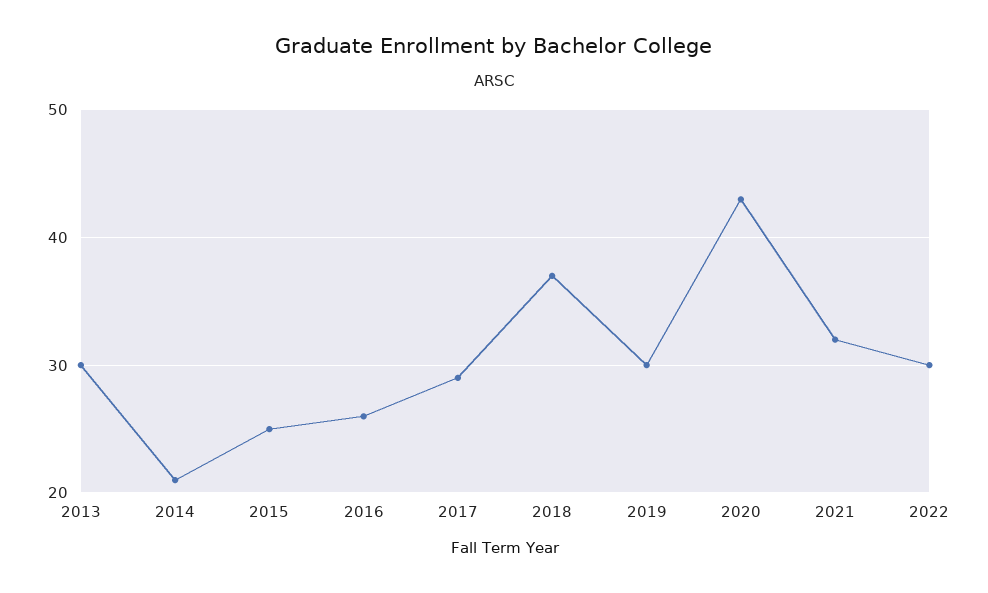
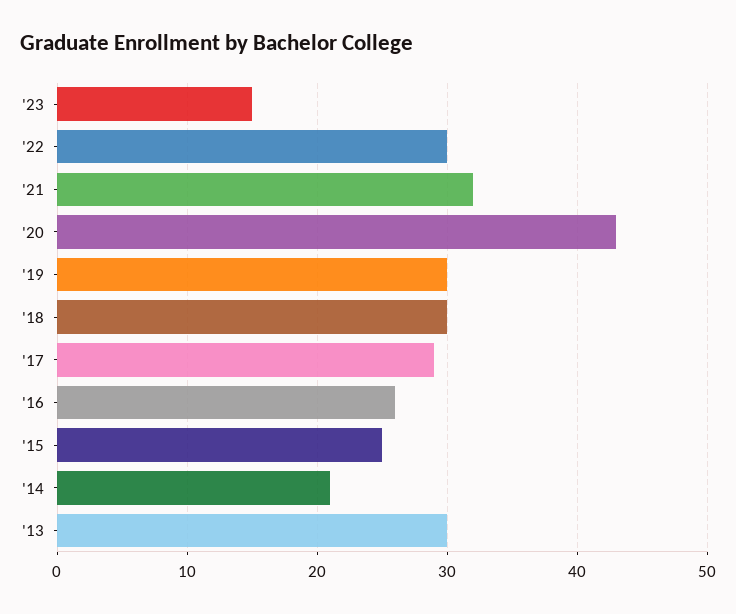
2018: 37 -> 30
'23: none -> 15

